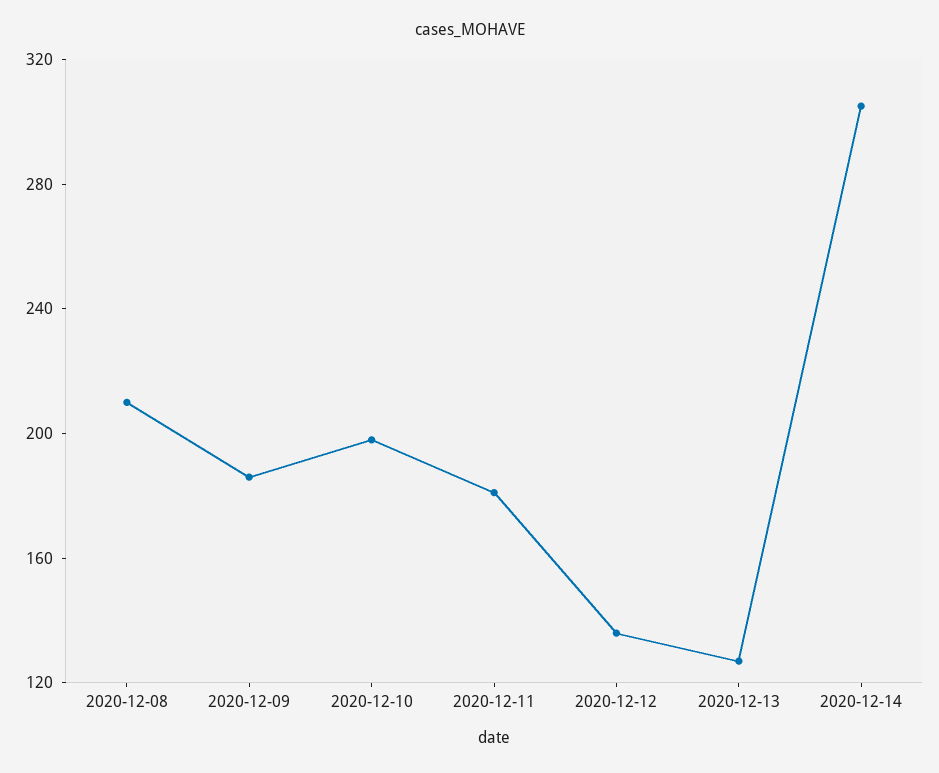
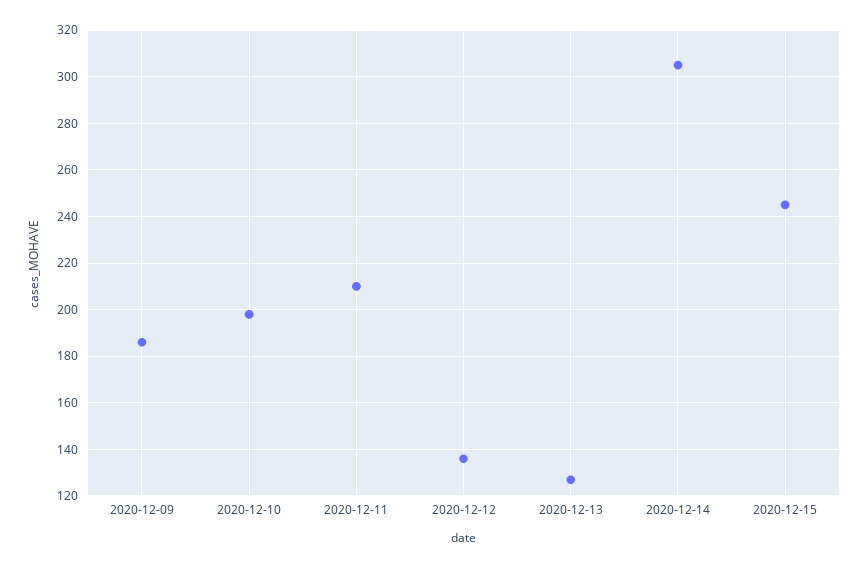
2020-12-08: 210 -> none
2020-12-11: 180 -> 210
2020-12-15: none -> 245

